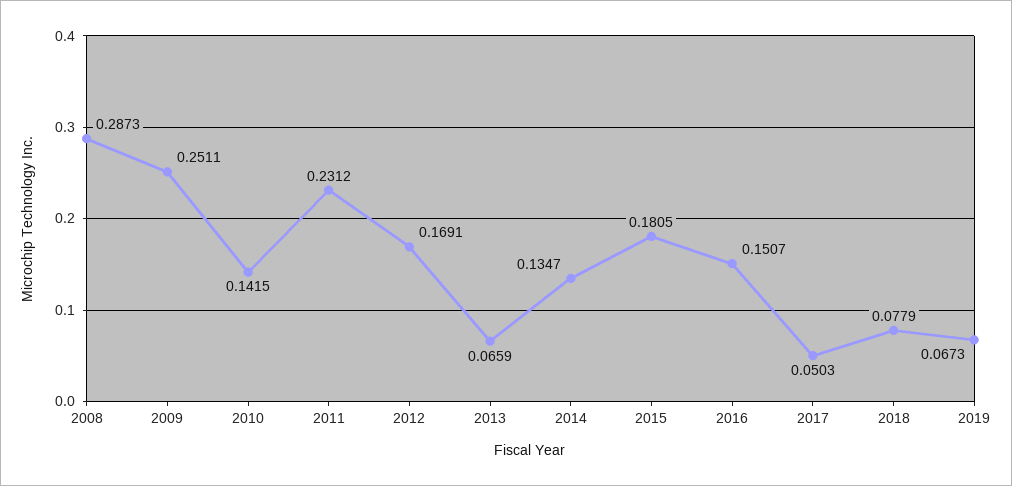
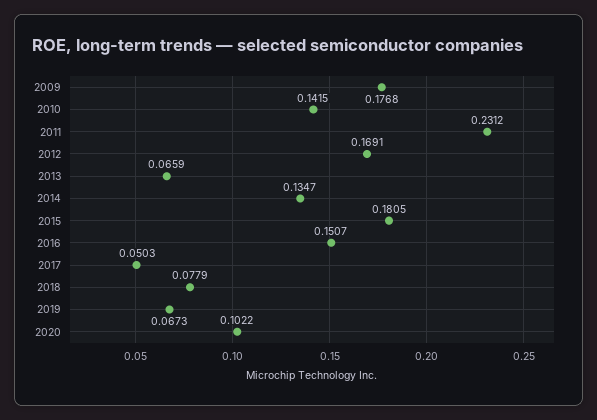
2008: 0.2873 -> none
2009: 0.2511 -> 0.1768
2020: none -> 0.1022

